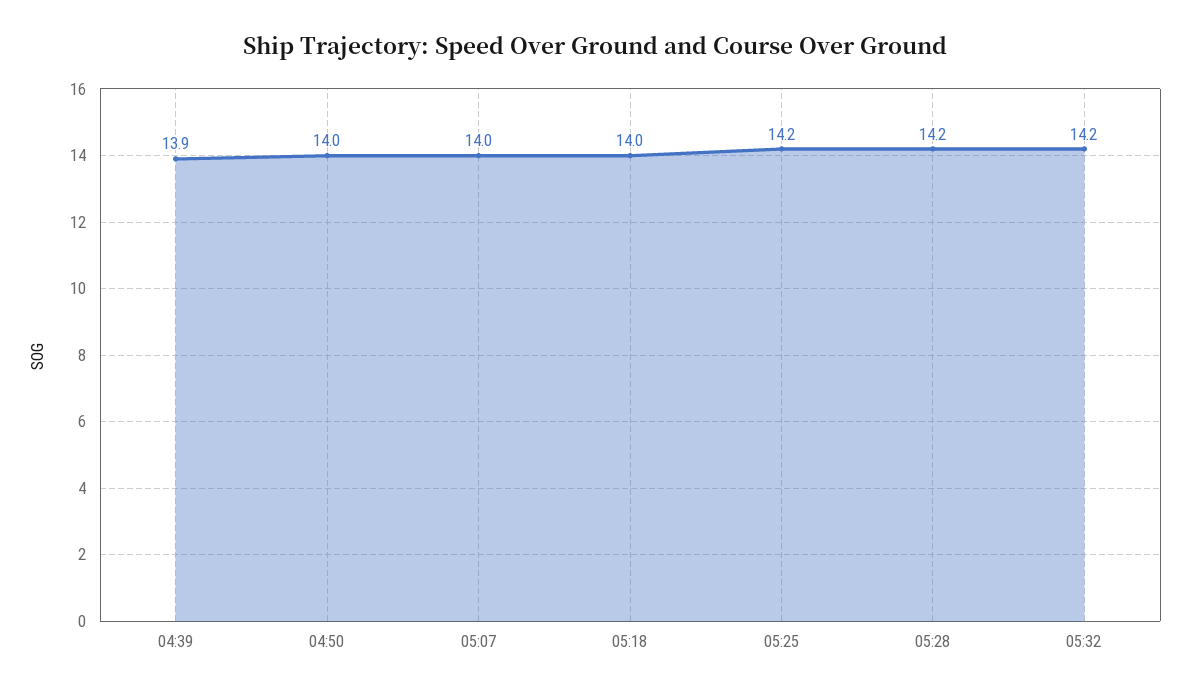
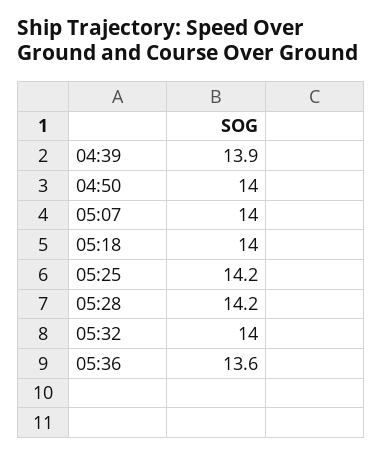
05:32: 14.2 -> 14
05:36: none -> 13.6

